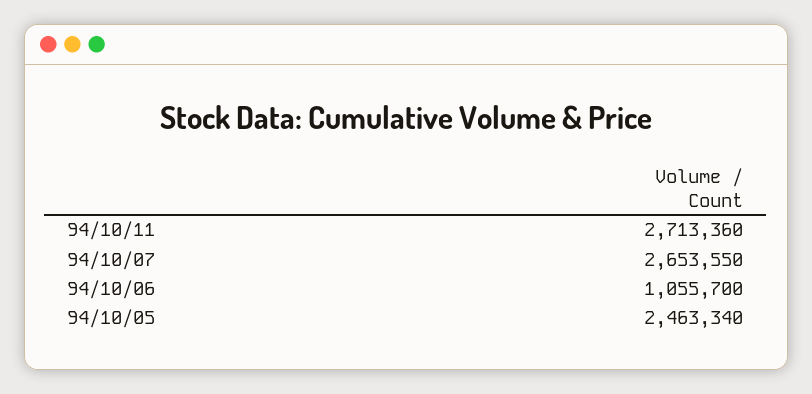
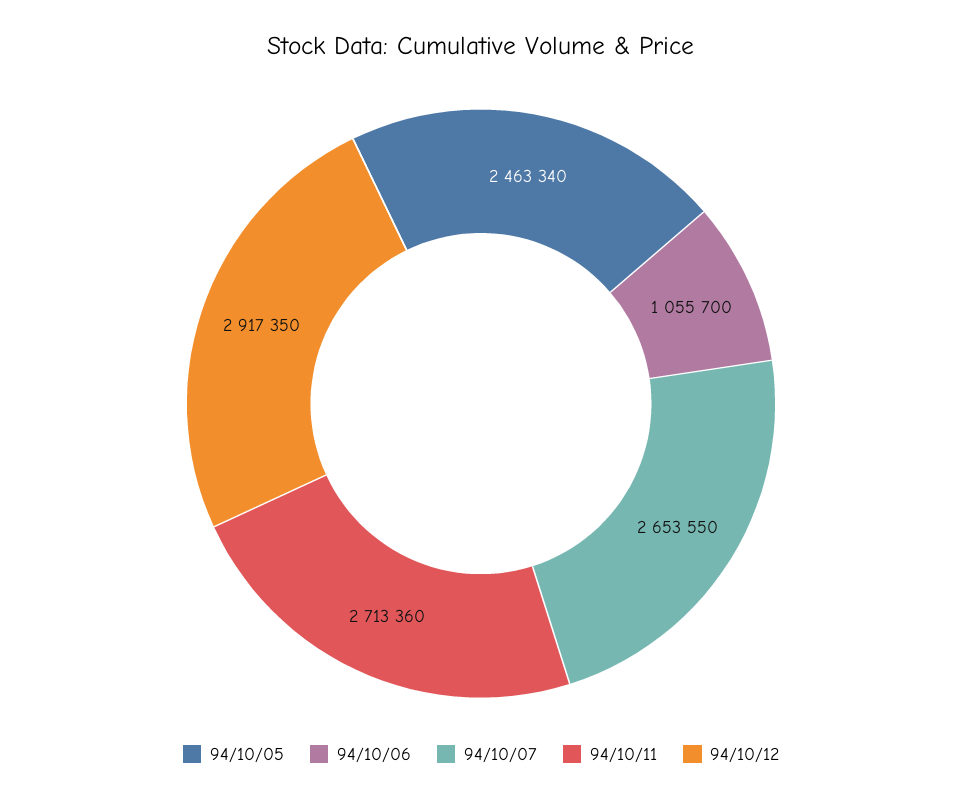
94/10/12: none -> 2917350

